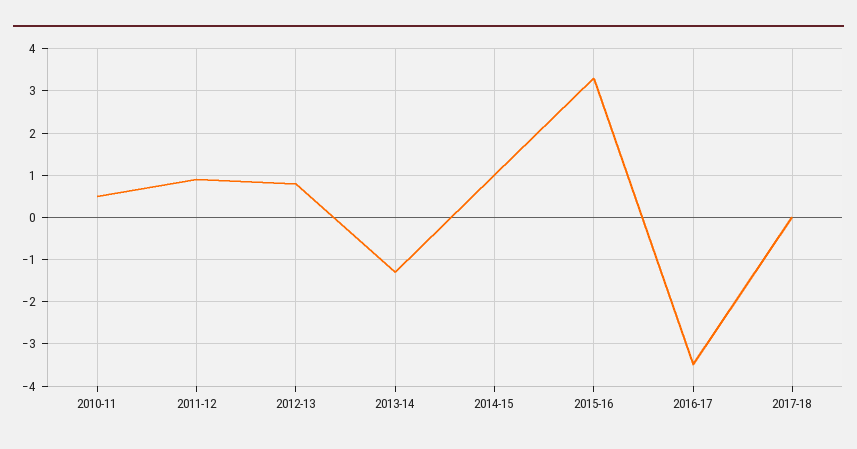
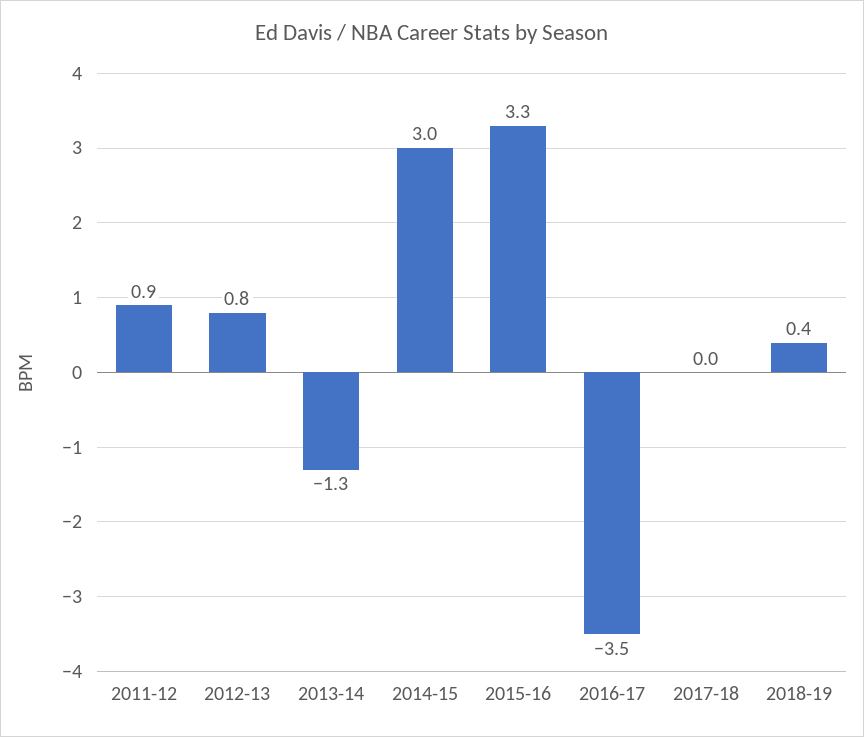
2010-11: 0.5 -> none
2014-15: 1 -> 3
2018-19: none -> 0.4

